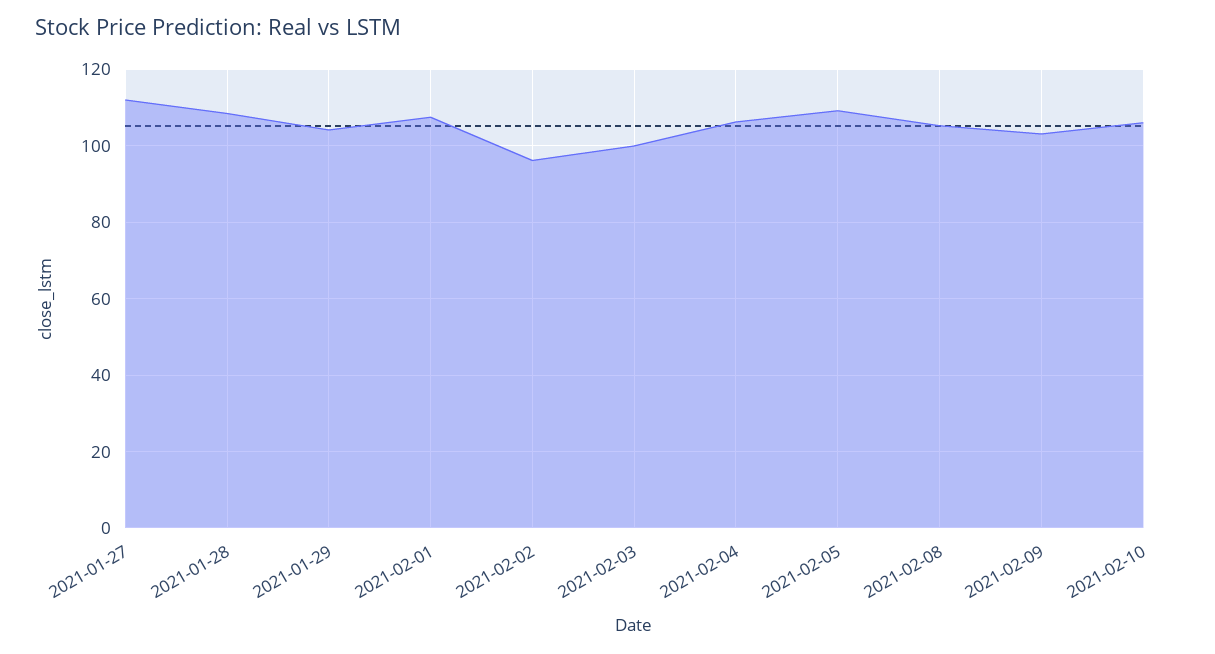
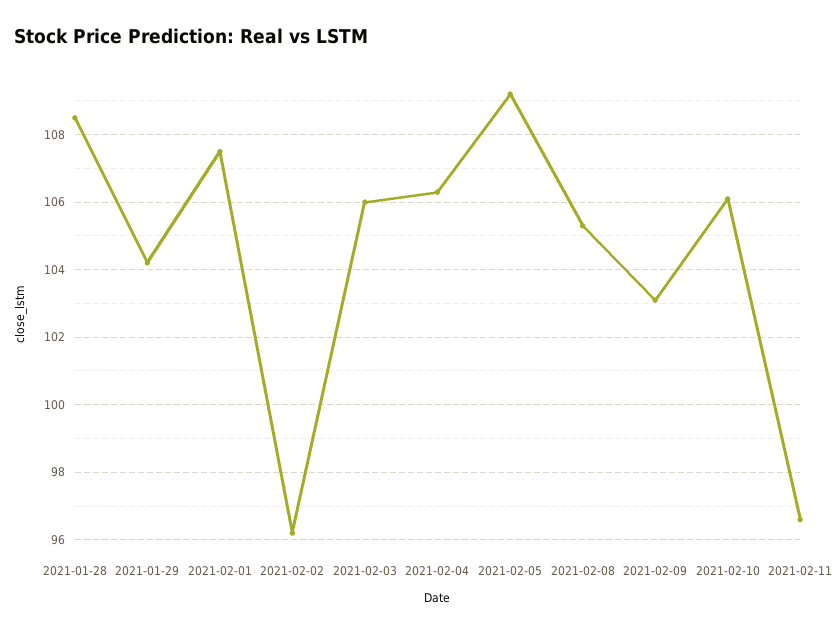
2021-01-27: 112 -> none
2021-02-03: 100 -> 106
2021-02-11: none -> 96.5

